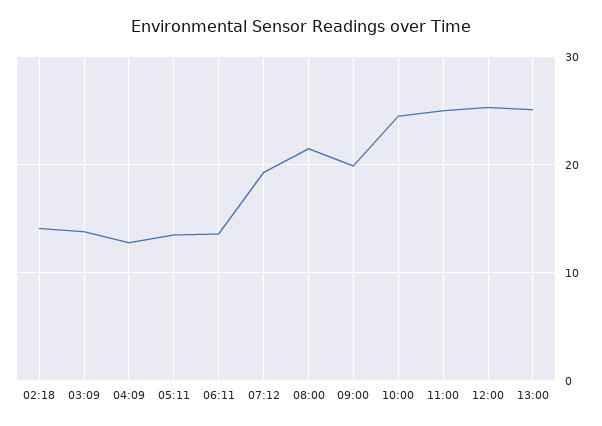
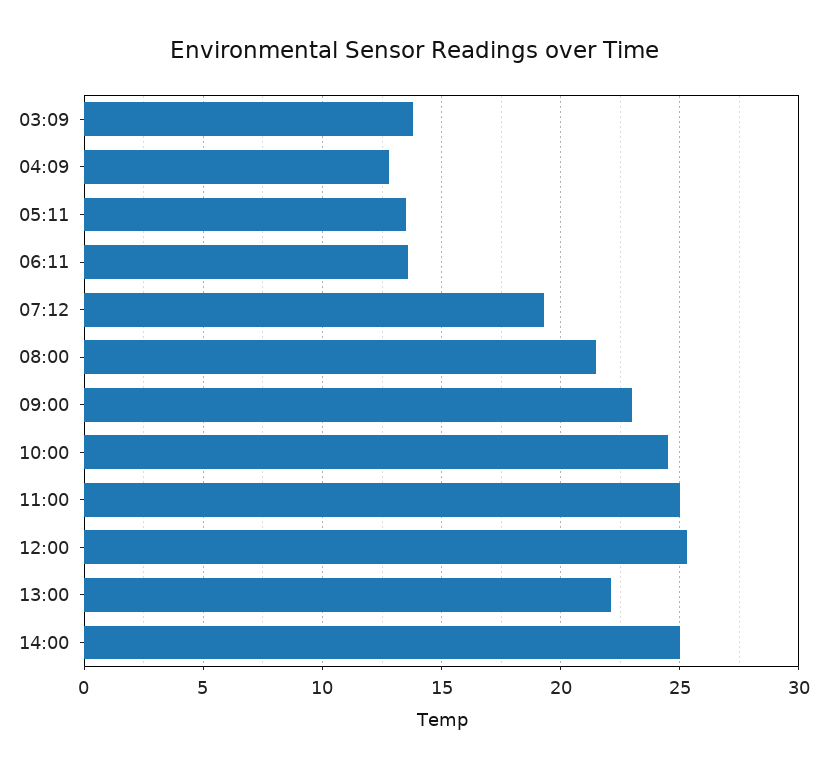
02:18: 14 -> none
09:00: 20 -> 23
13:00: 25 -> 22
14:00: none -> 25

